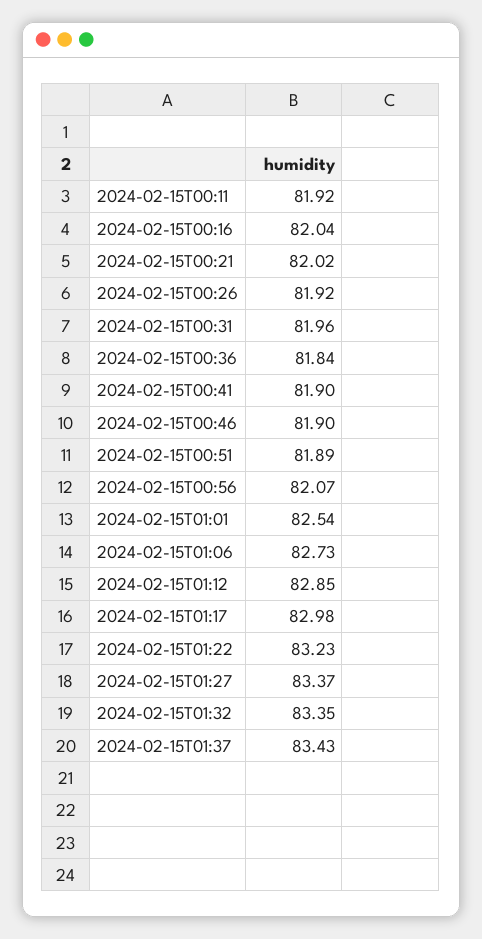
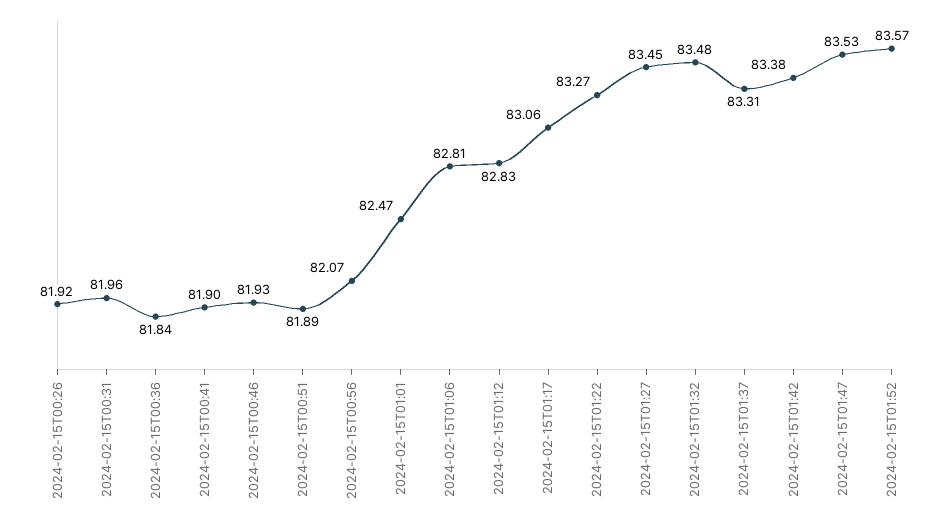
2024-02-15T00:11: 81.92 -> none
2024-02-15T00:16: 82.04 -> none
2024-02-15T00:21: 82.02 -> none
2024-02-15T00:46: 81.9 -> 81.93
2024-02-15T01:01: 82.54 -> 82.47
2024-02-15T01:06: 82.73 -> 82.81
2024-02-15T01:12: 82.85 -> 82.83
2024-02-15T01:17: 82.98 -> 83.06
2024-02-15T01:22: 83.23 -> 83.27
2024-02-15T01:27: 83.37 -> 83.45
2024-02-15T01:32: 83.35 -> 83.48
2024-02-15T01:37: 83.43 -> 83.31
2024-02-15T01:42: none -> 83.38
2024-02-15T01:47: none -> 83.53
2024-02-15T01:52: none -> 83.57

